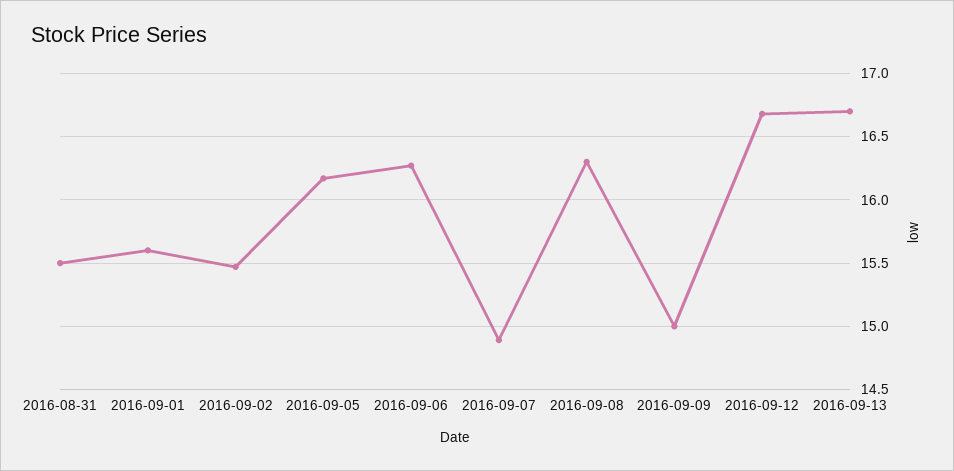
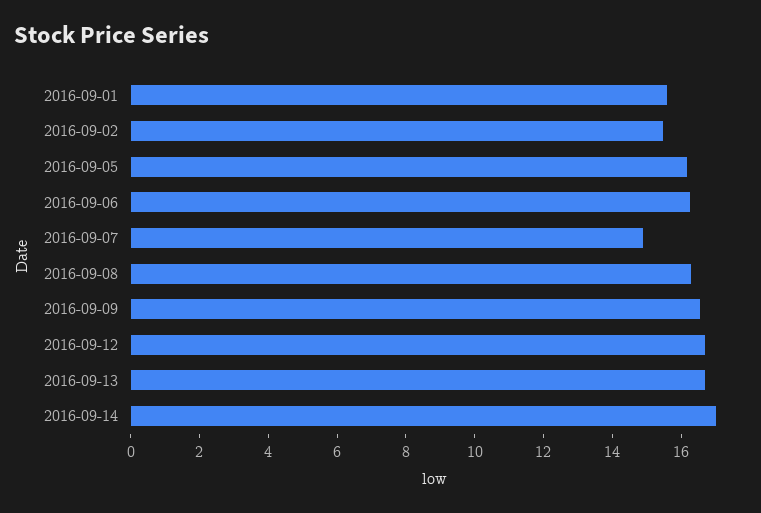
2016-08-31: 15.5 -> none
2016-09-09: 15 -> 16.5
2016-09-14: none -> 17

